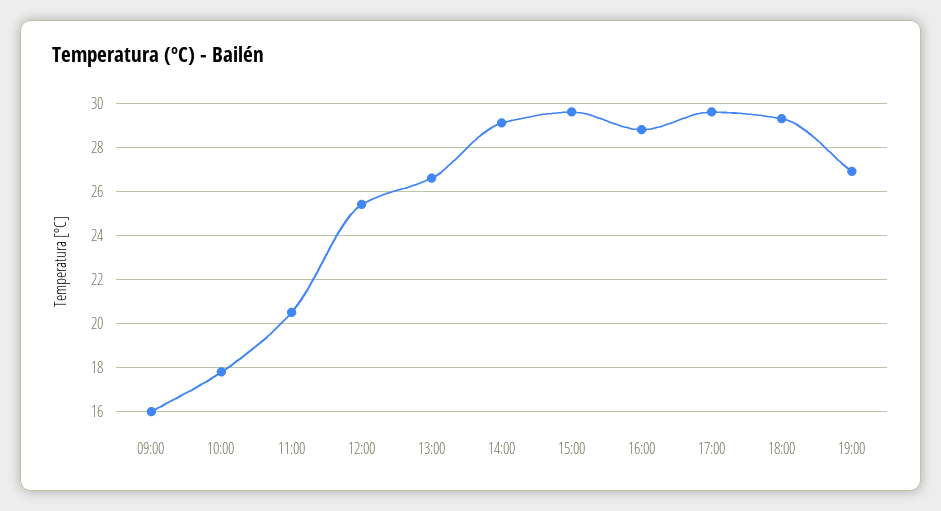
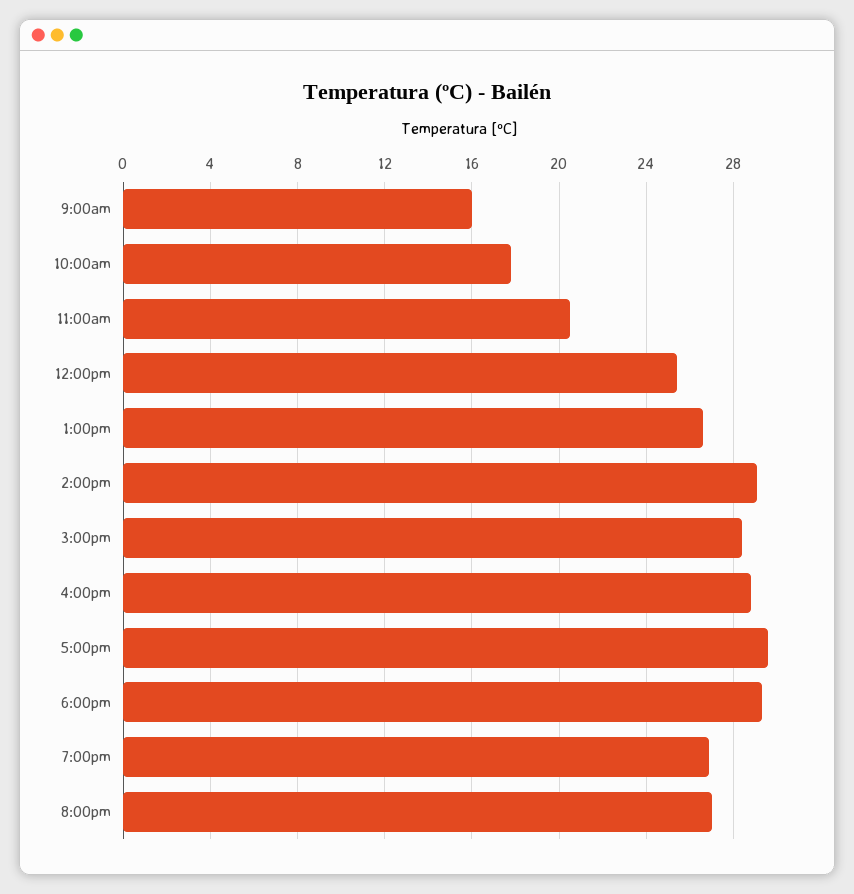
15:00: 29.5 -> 28.5
8:00pm: none -> 27

